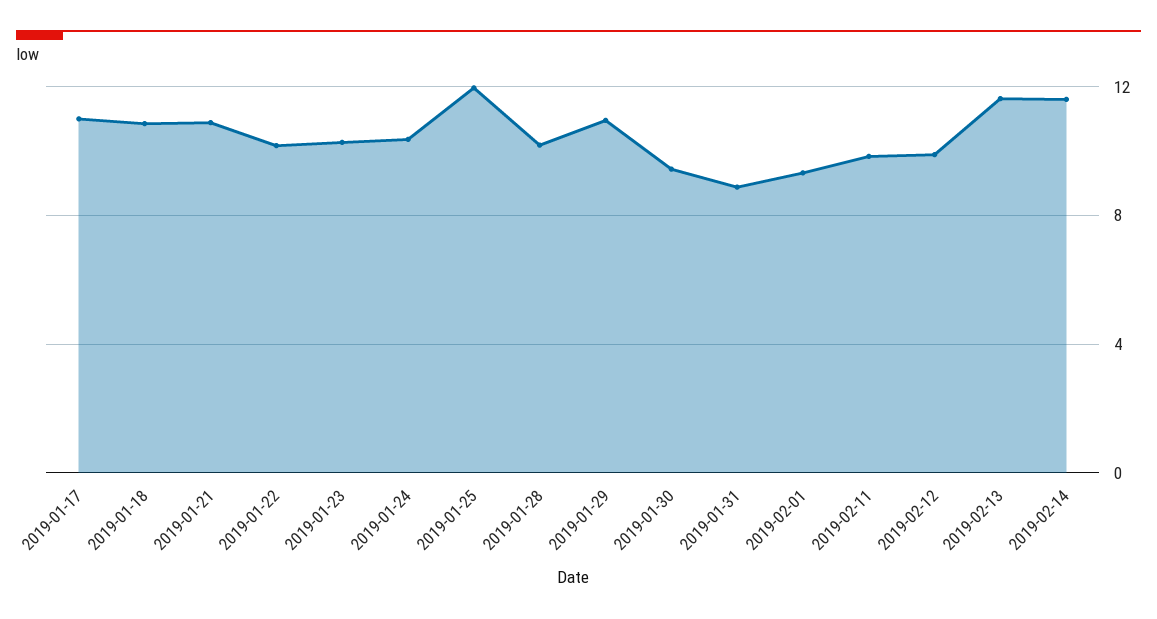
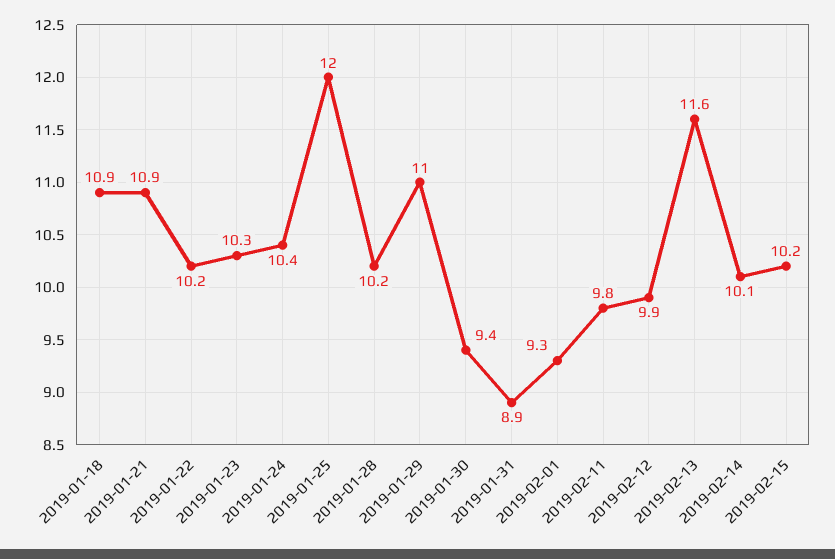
2019-01-17: 11 -> none
2019-02-14: 11.5 -> 10.1
2019-02-15: none -> 10.2

